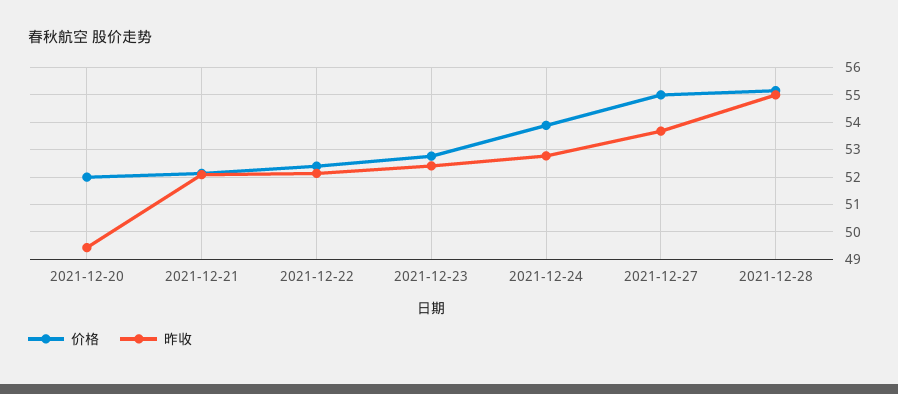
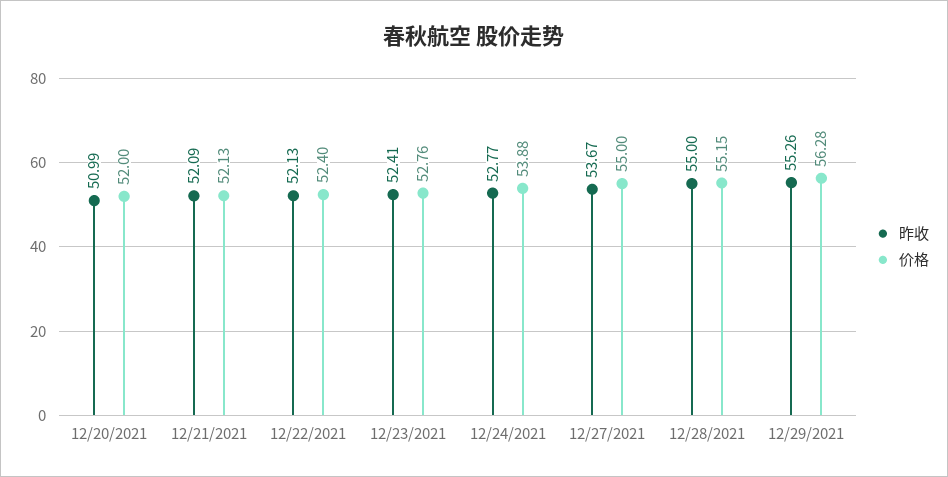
昨收, 2021-12-20: 49.5 -> 50.99
昨收, 12/29/2021: none -> 55.26
价格, 12/29/2021: none -> 56.28

